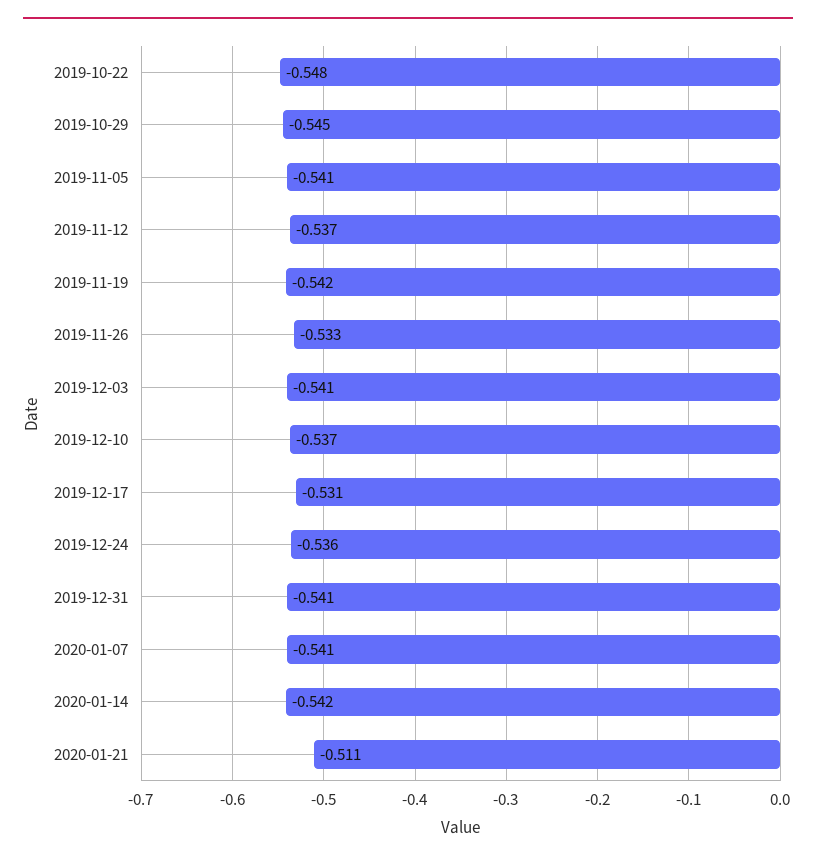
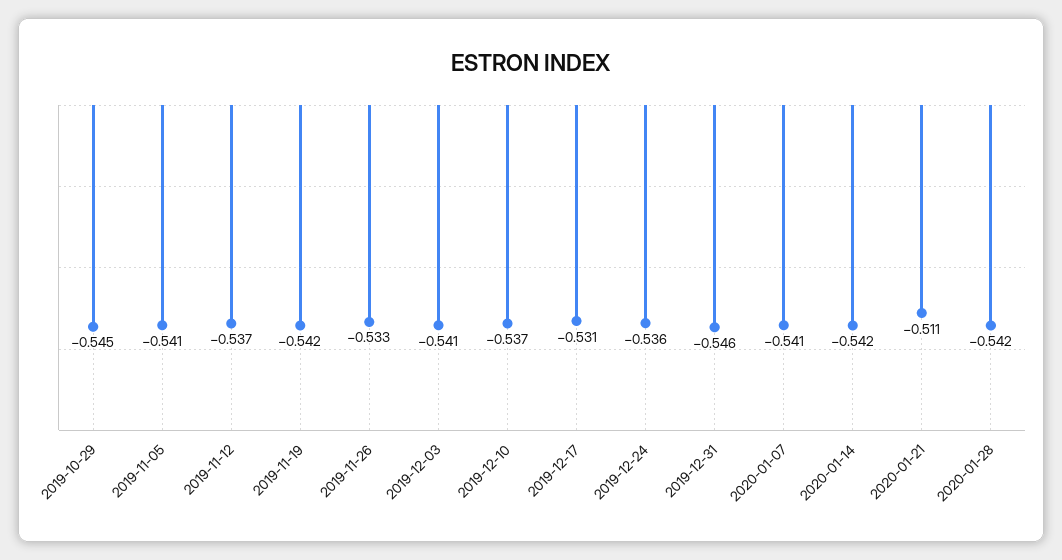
2019-10-22: -0.548 -> none
2019-12-31: -0.541 -> -0.546
2020-01-28: none -> -0.542

